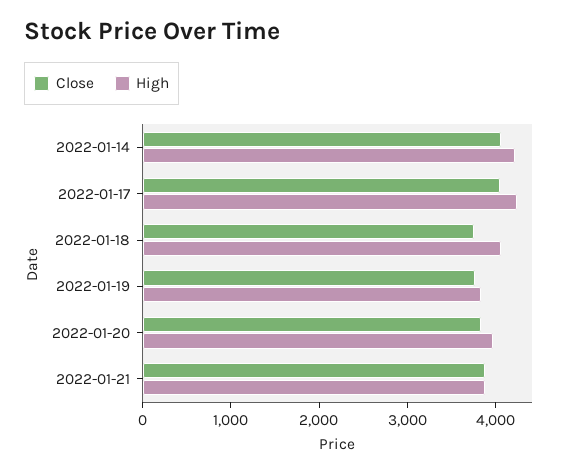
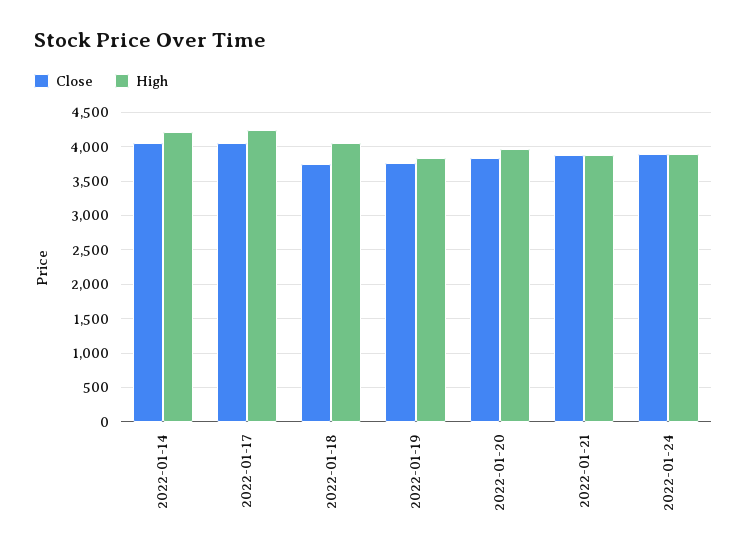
Close, 2022-01-24: none -> 3900
High, 2022-01-24: none -> 3900

